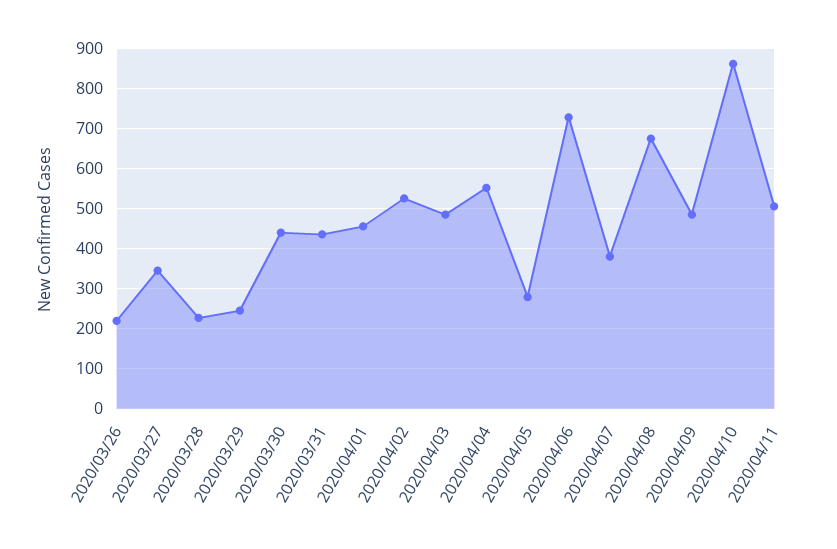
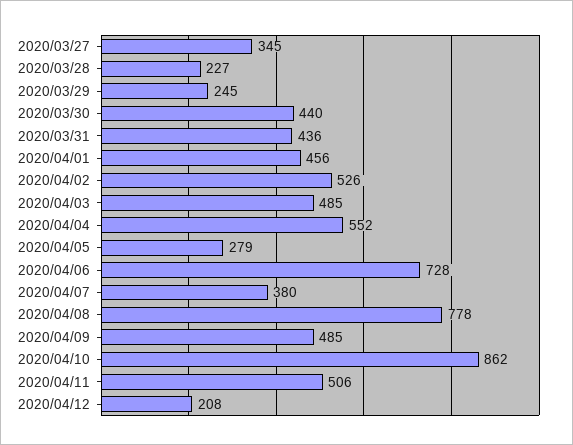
2020/03/26: 220 -> none
2020/04/08: 680 -> 778
2020/04/12: none -> 208

